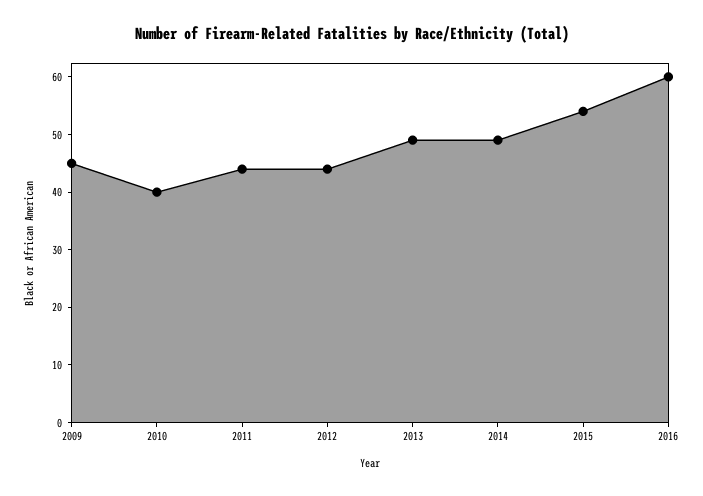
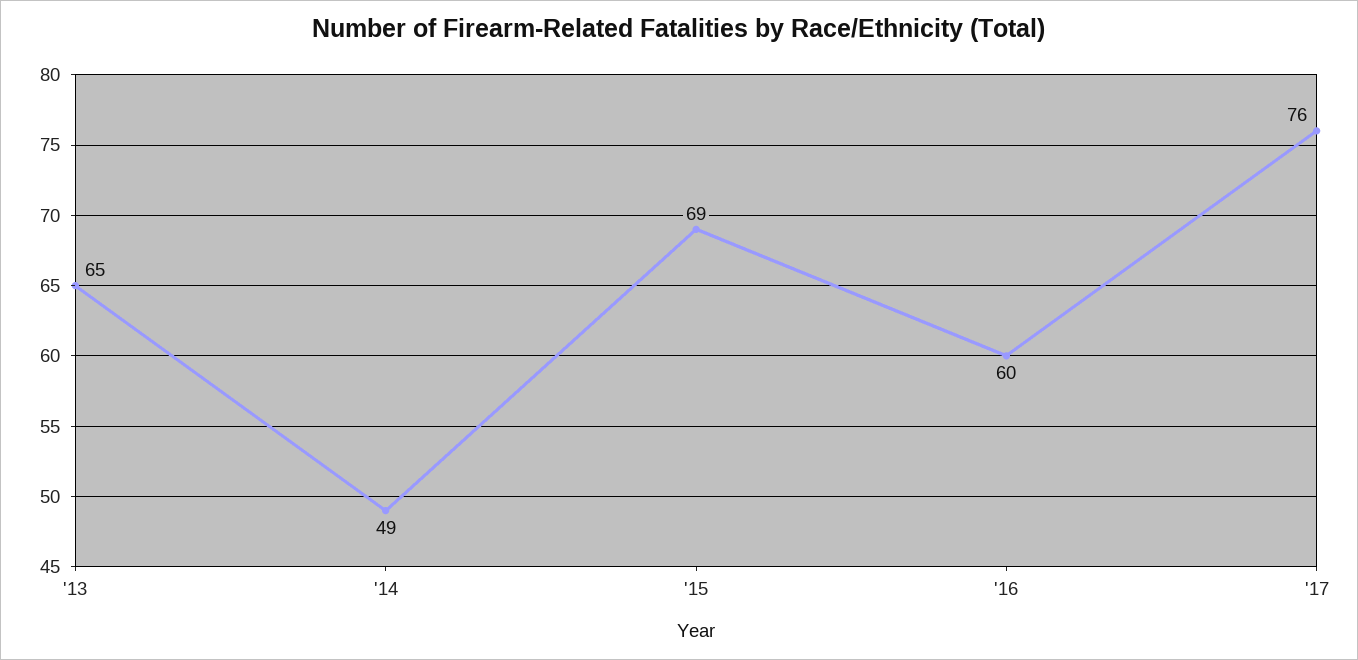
2009: 45 -> none
2010: 40 -> none
2011: 45 -> none
2012: 45 -> none
2013: 50 -> 65
2015: 55 -> 69
'17: none -> 76

